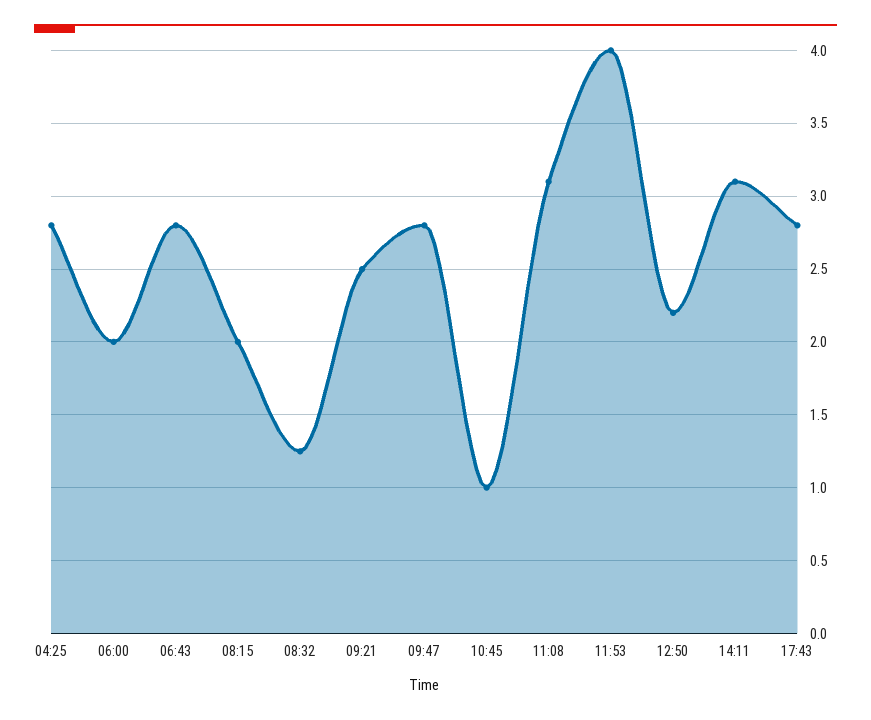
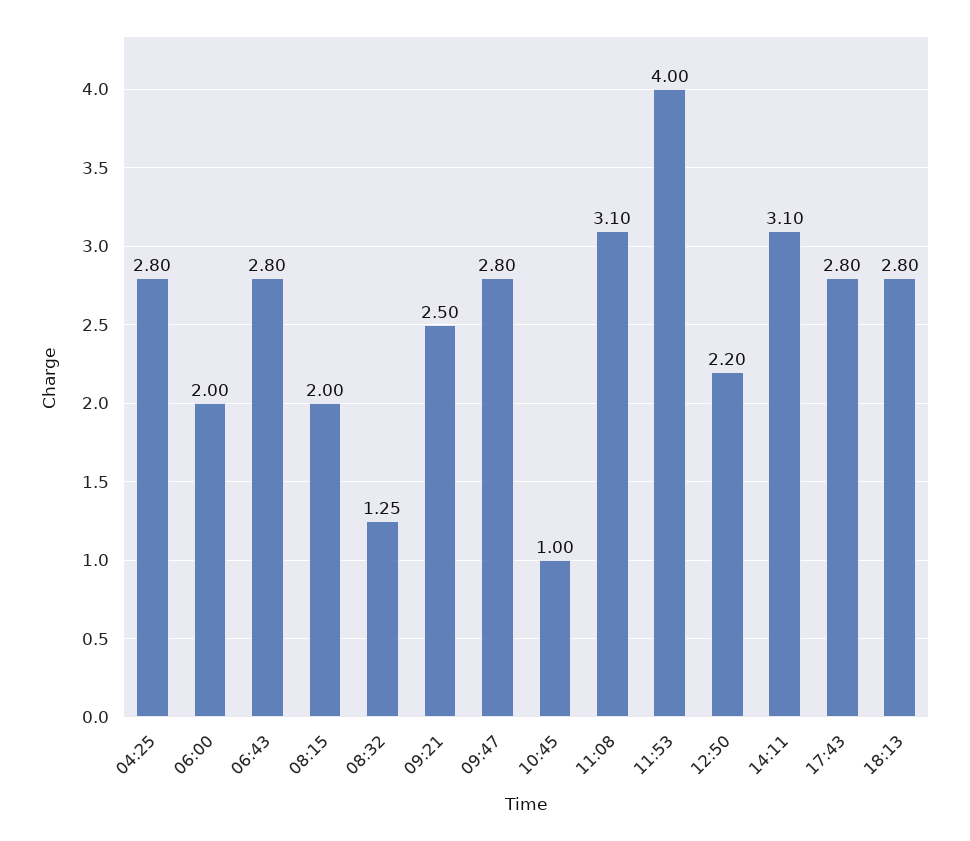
18:13: none -> 2.8

